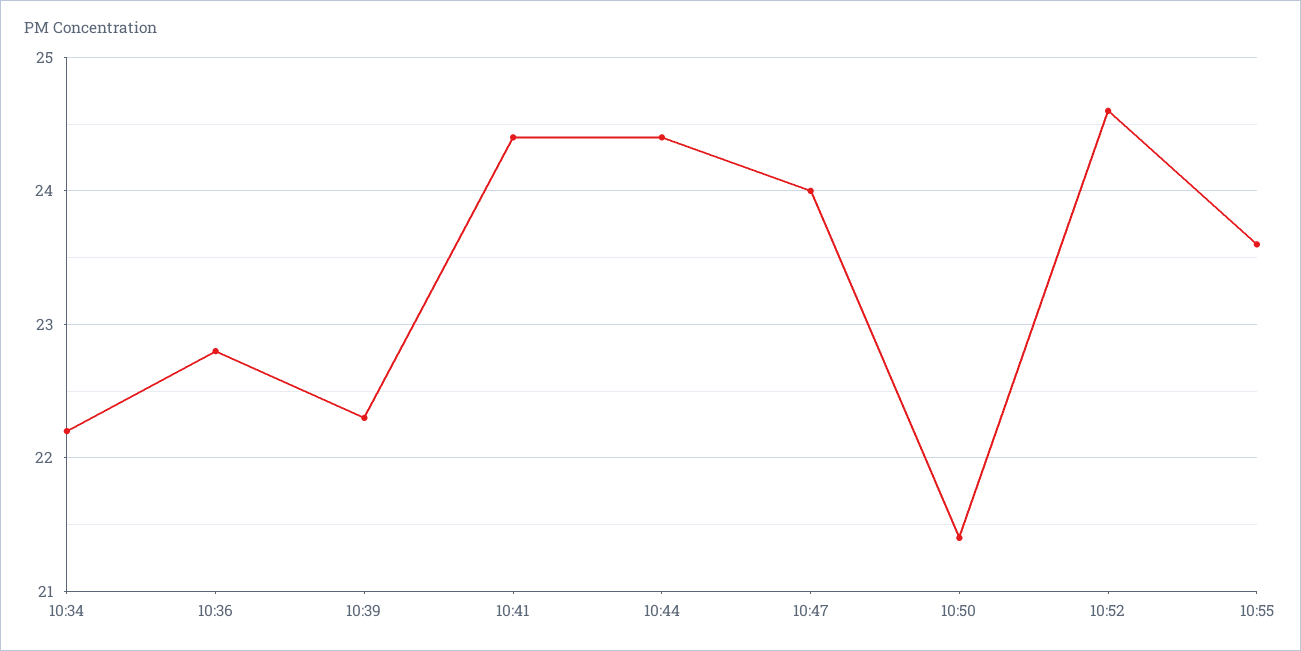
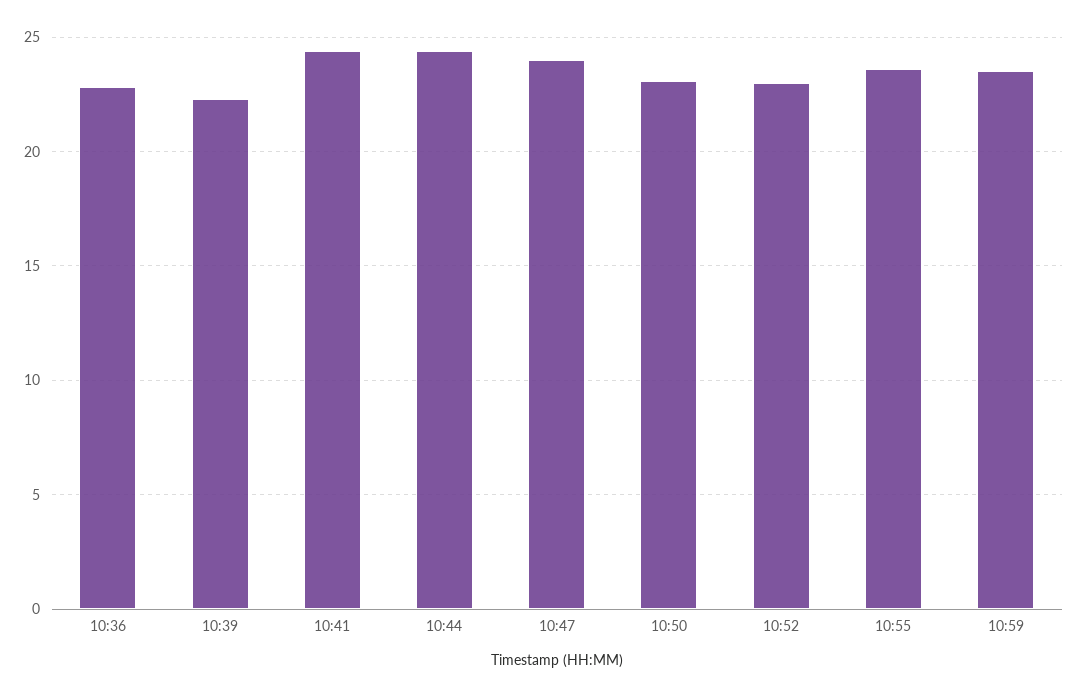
10:34: 22.2 -> none
10:50: 21.4 -> 23
10:52: 24.6 -> 23
10:59: none -> 23.5

